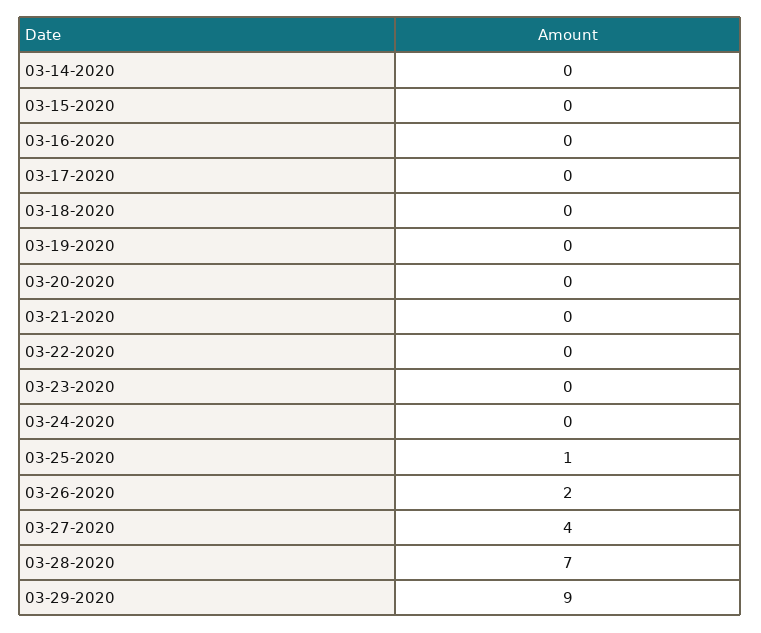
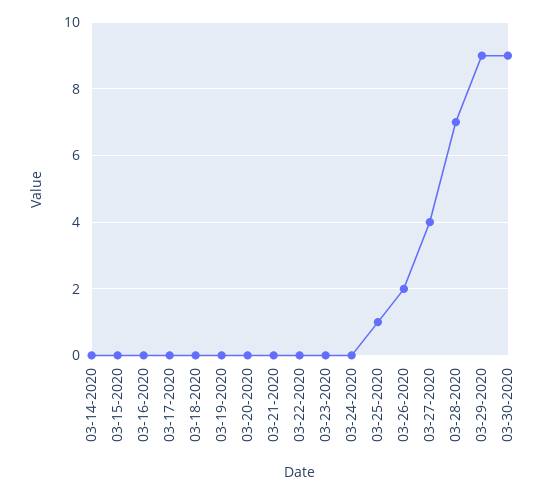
03-30-2020: none -> 9

